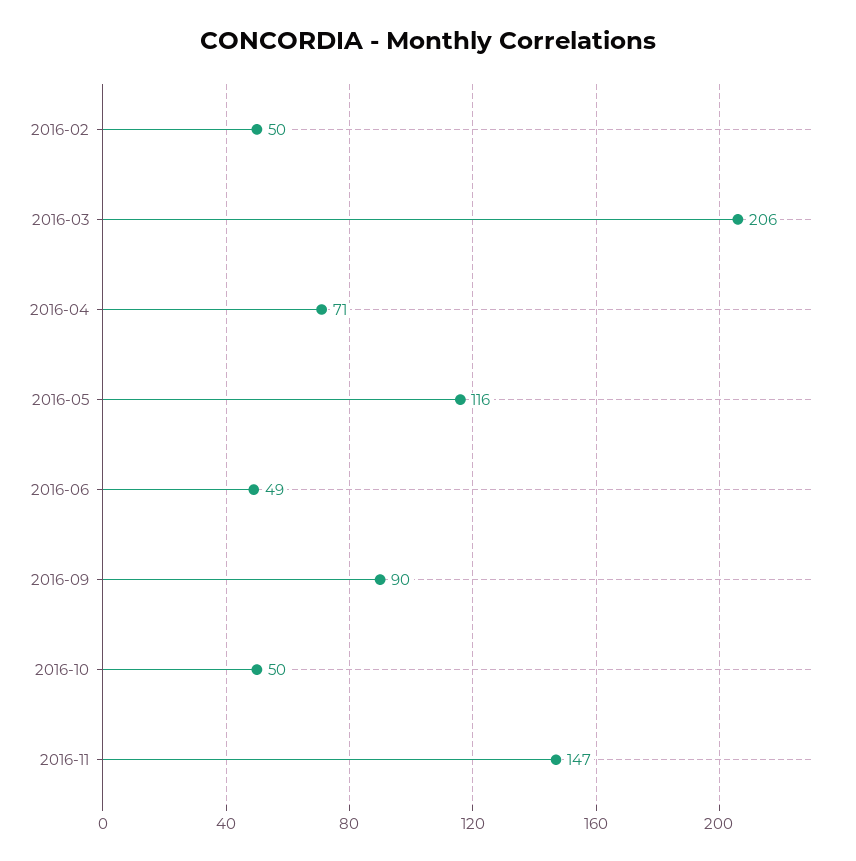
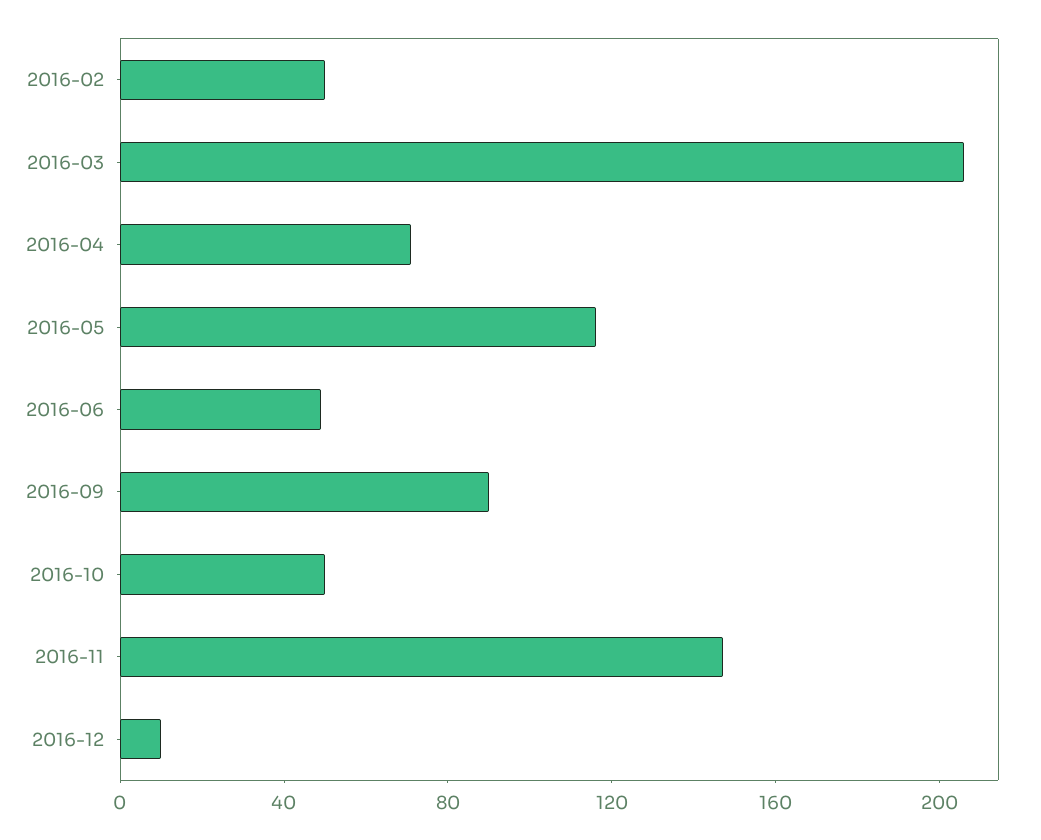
2016-12: none -> 10

